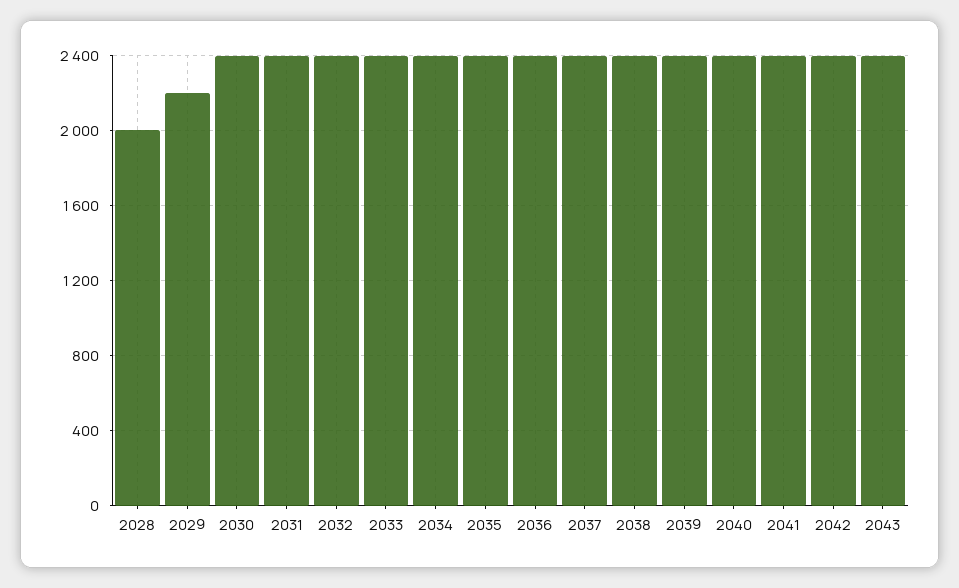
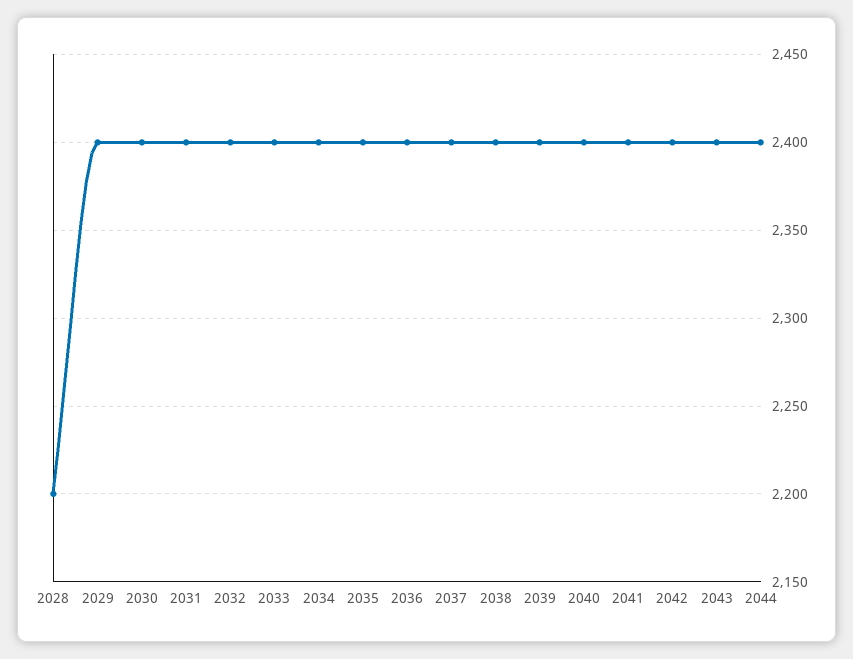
2028: 2000 -> 2200
2029: 2200 -> 2400
2044: none -> 2400

